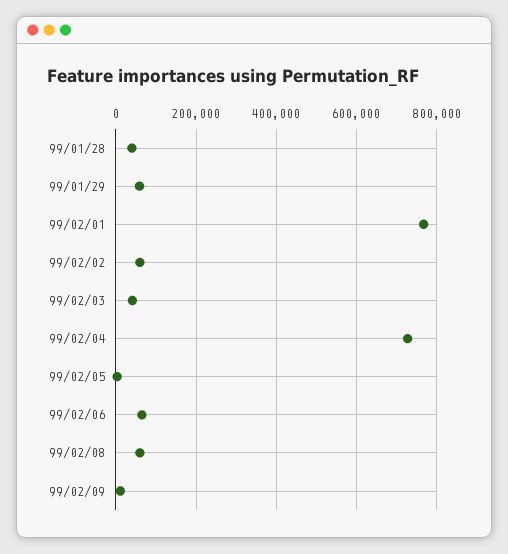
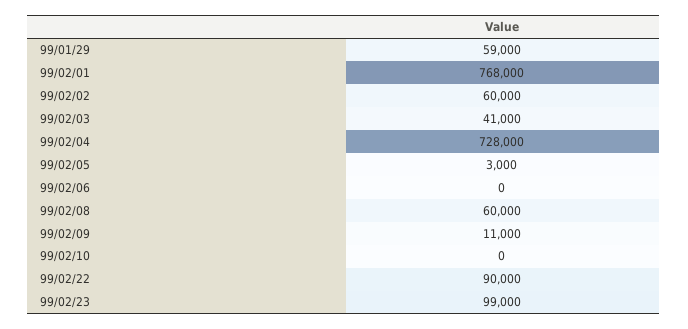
99/01/28: 40000 -> none
99/02/06: 60000 -> 0
99/02/10: none -> 0
99/02/22: none -> 90000
99/02/23: none -> 99000

